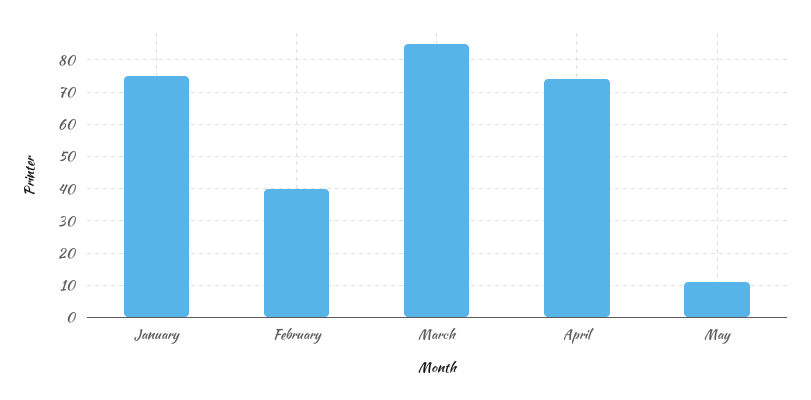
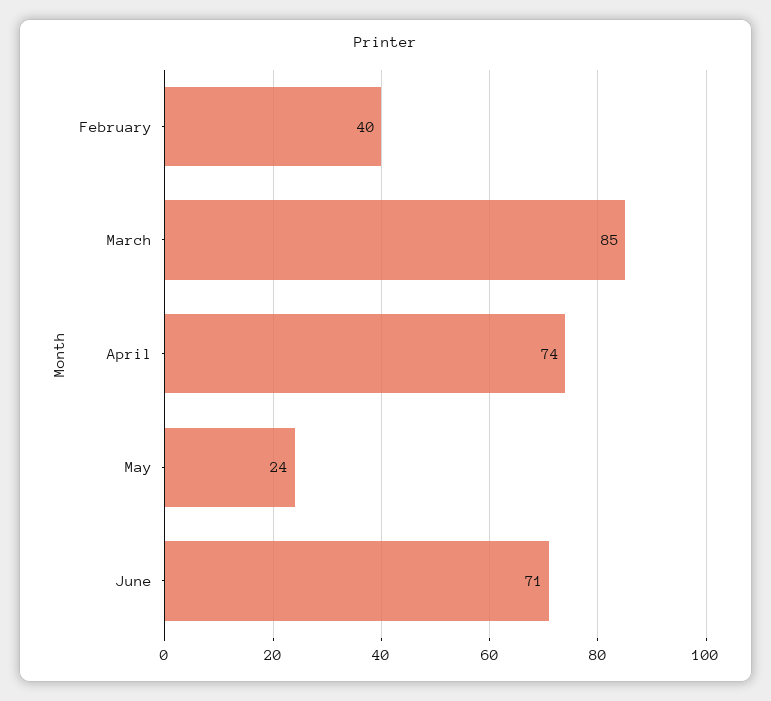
January: 75 -> none
May: 10 -> 24
June: none -> 71

